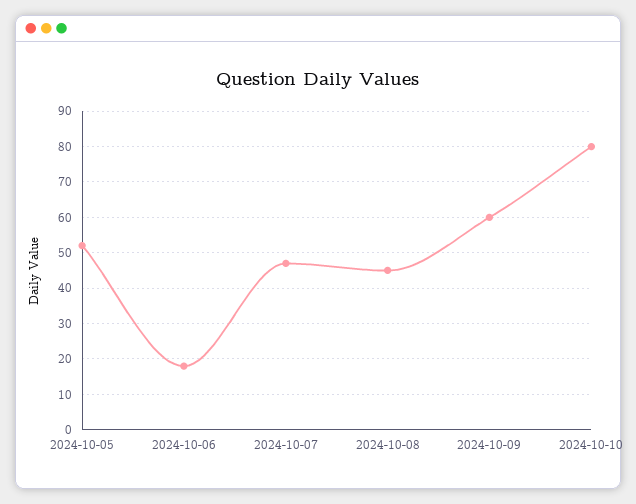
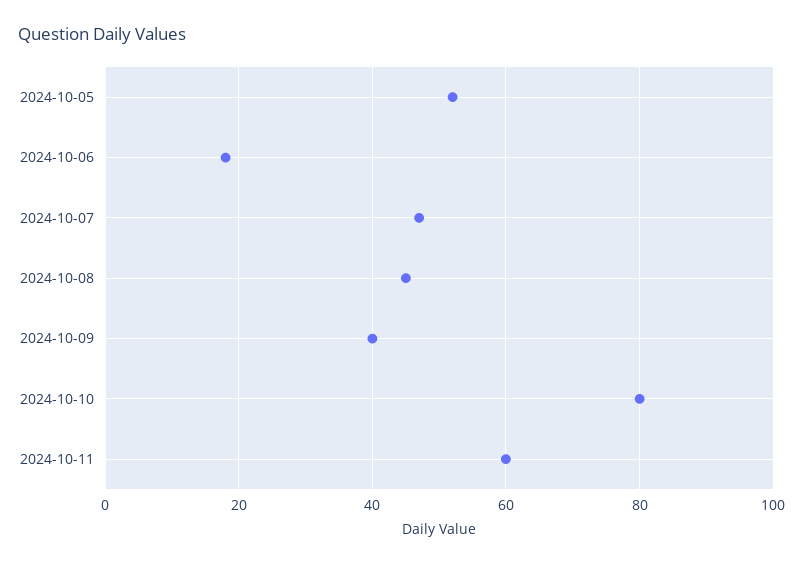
2024-10-09: 60 -> 40
2024-10-11: none -> 60

